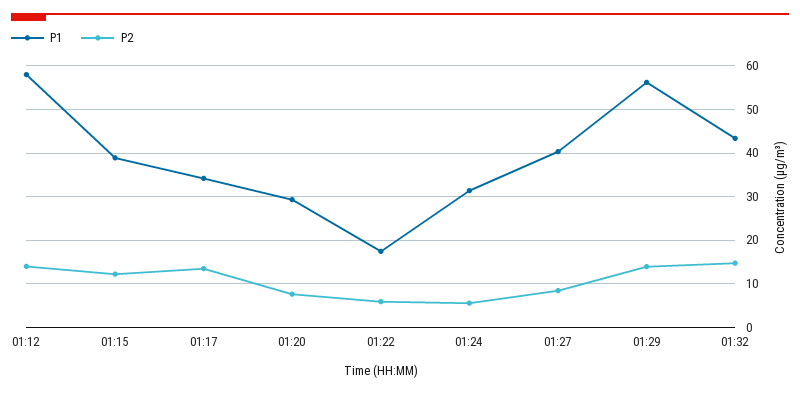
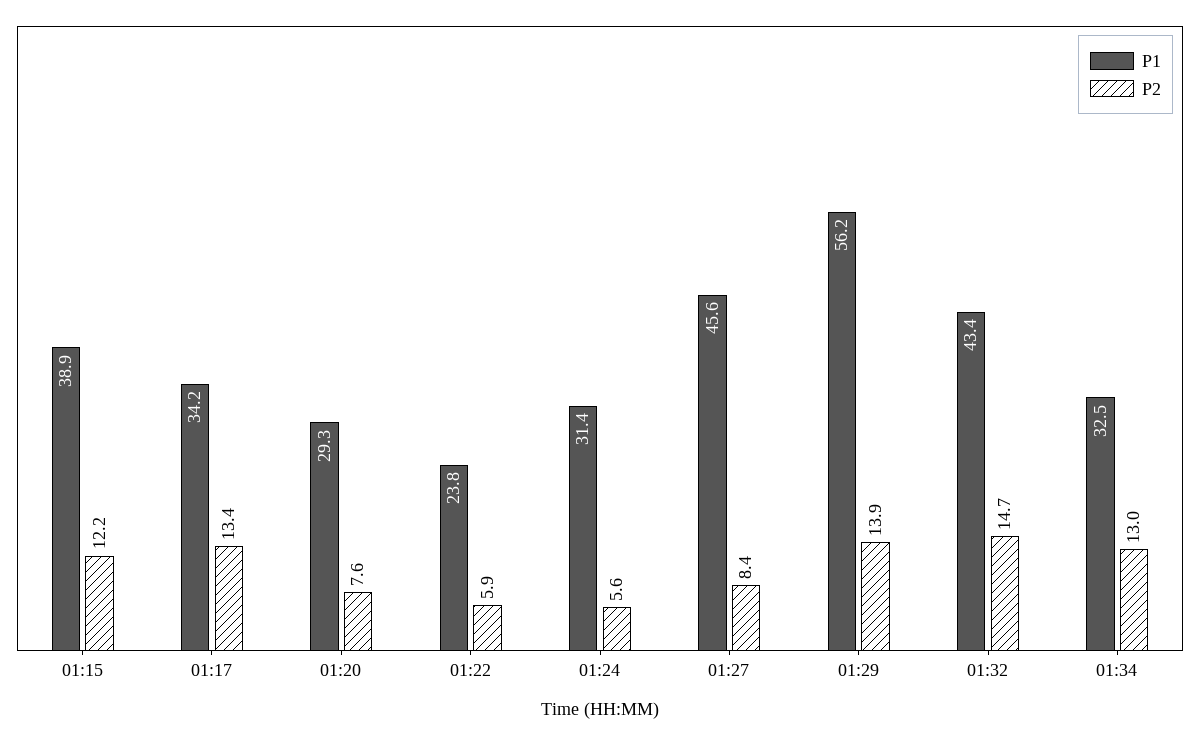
P1, 01:12: 58 -> none
P2, 01:12: 14 -> none
P1, 01:22: 18 -> 23.8
P1, 01:27: 40 -> 45.6
P1, 01:34: none -> 32.5
P2, 01:34: none -> 13

